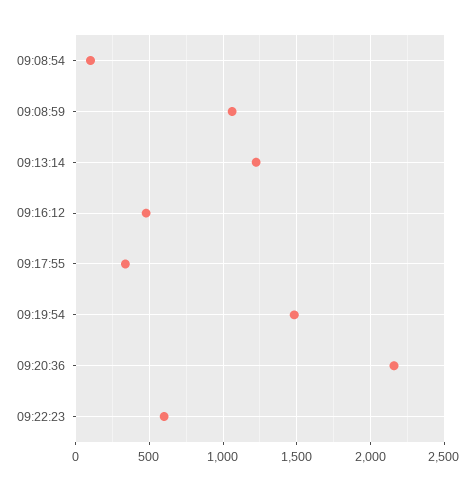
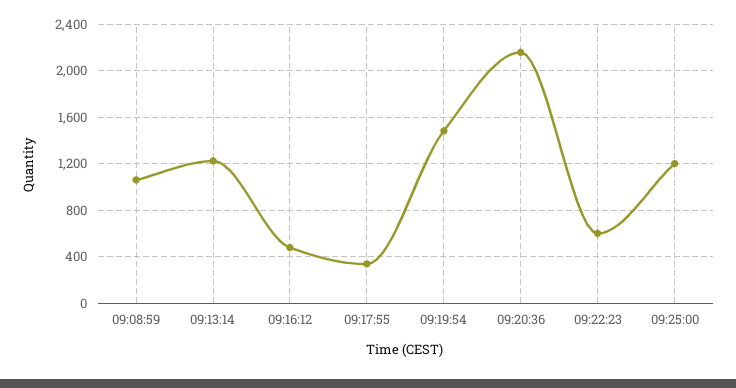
09:08:54: 100 -> none
09:25:00: none -> 1200

